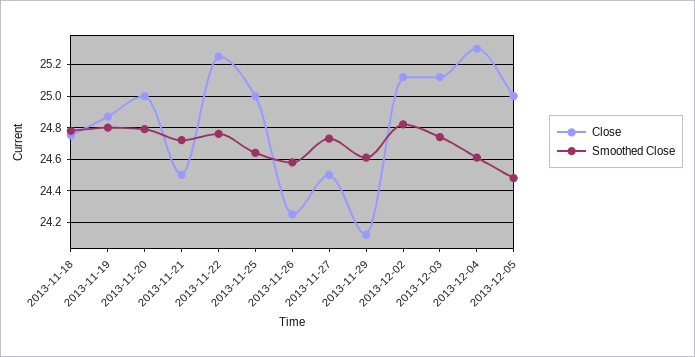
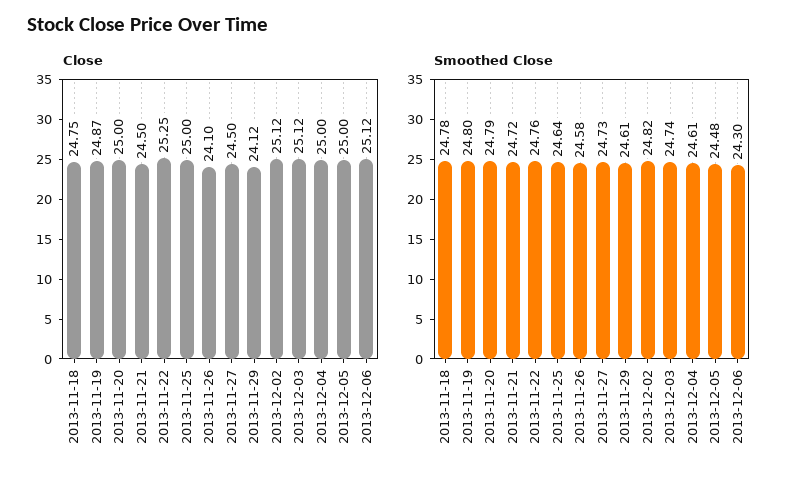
Close, 2013-11-26: 24.25 -> 24.1
Close, 2013-12-04: 25.3 -> 25
Close, 2013-12-06: none -> 25.12
Smoothed Close, 2013-12-06: none -> 24.3

